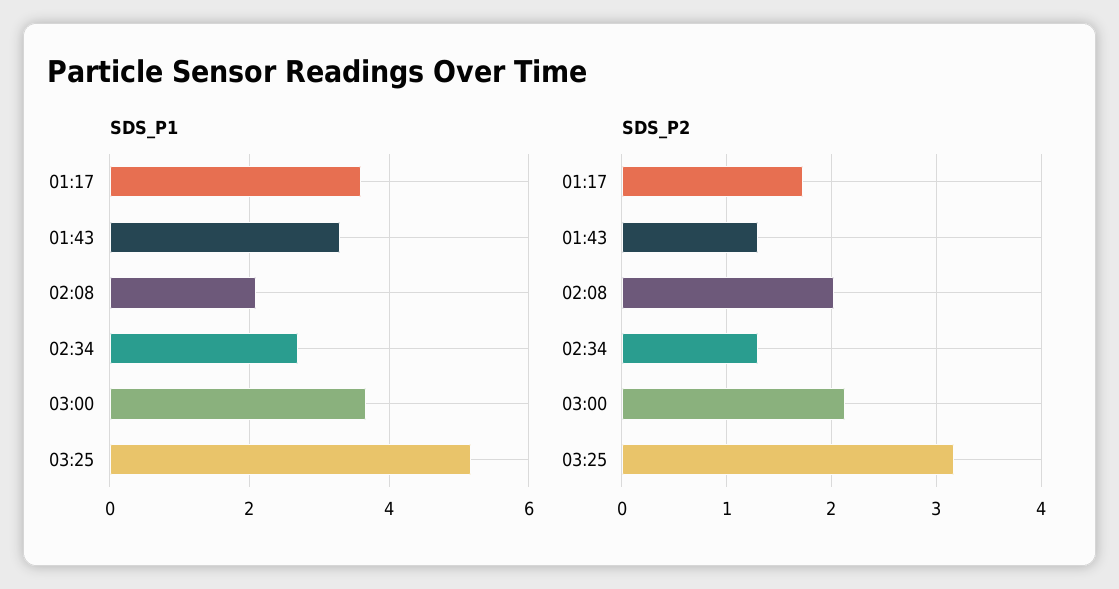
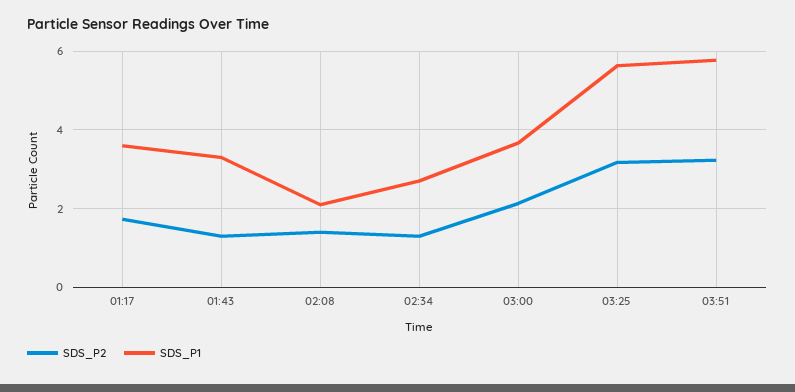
SDS_P1, 03:25: 5.2 -> 5.6
SDS_P2, 02:08: 2 -> 1.4
SDS_P2, 03:51: none -> 3.2
SDS_P1, 03:51: none -> 5.8

